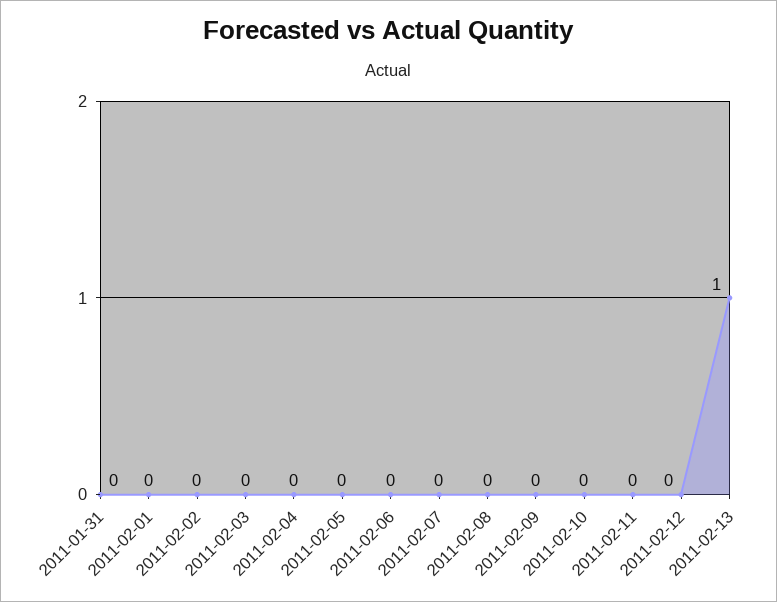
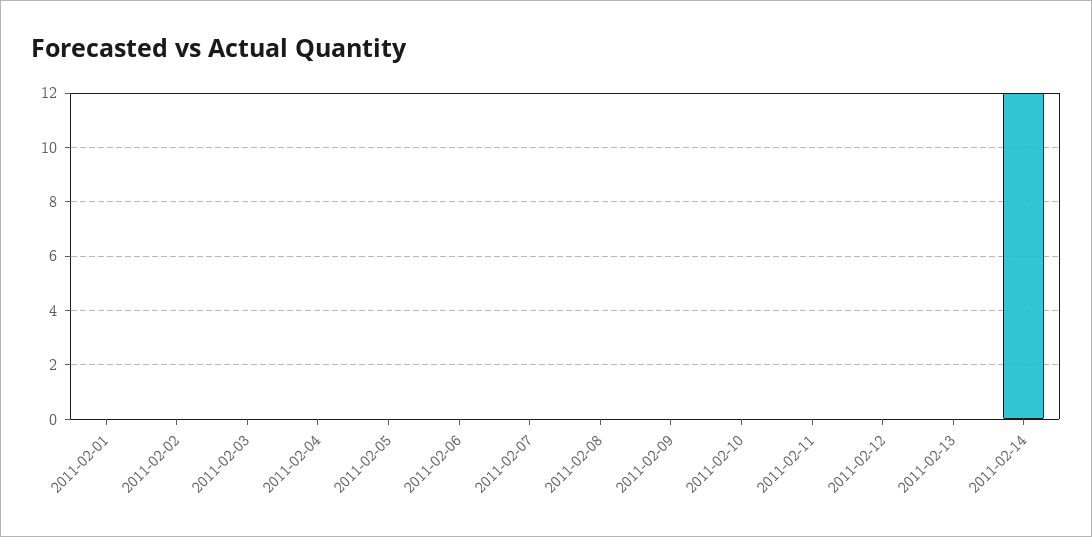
2011-01-31: 0 -> none
2011-02-13: 1 -> 0
2011-02-14: none -> 12

